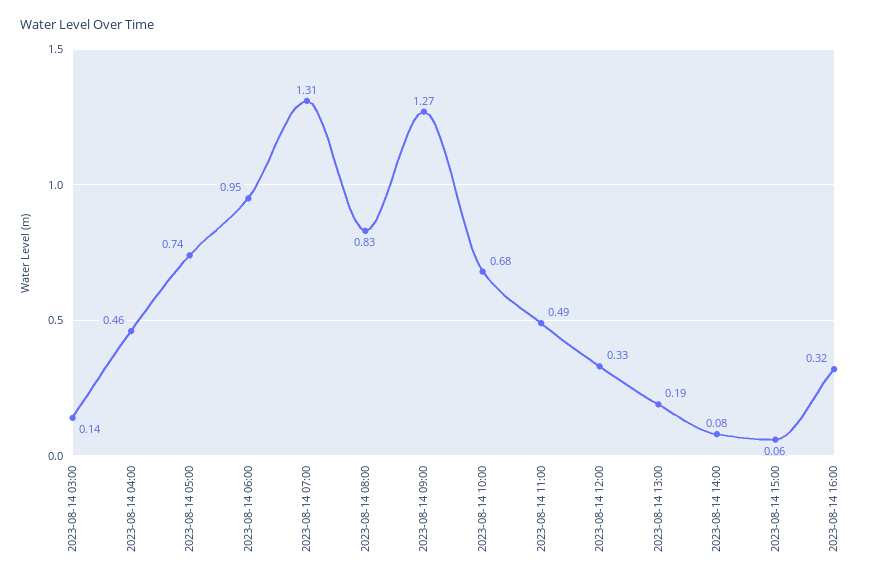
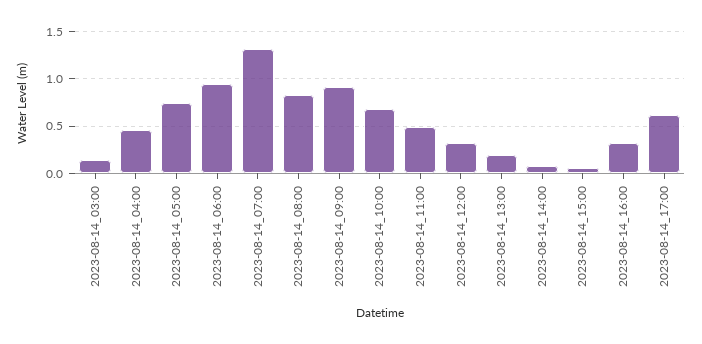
2023-08-14 09:00: 1.27 -> 0.9
2023-08-14_17:00: none -> 0.6

